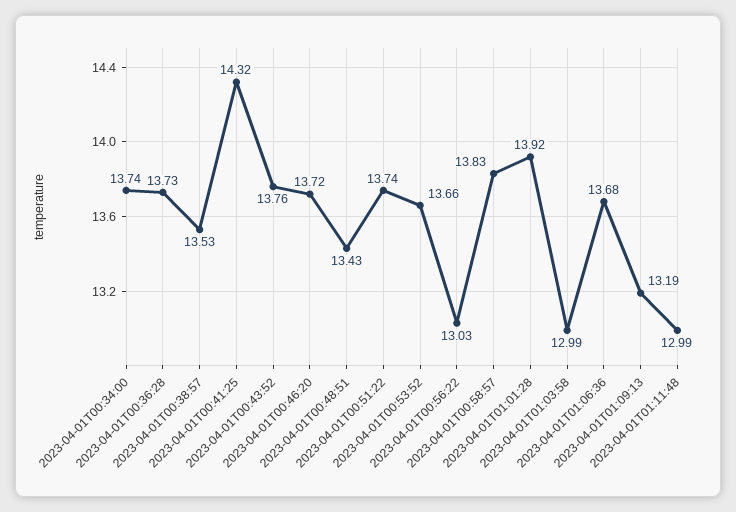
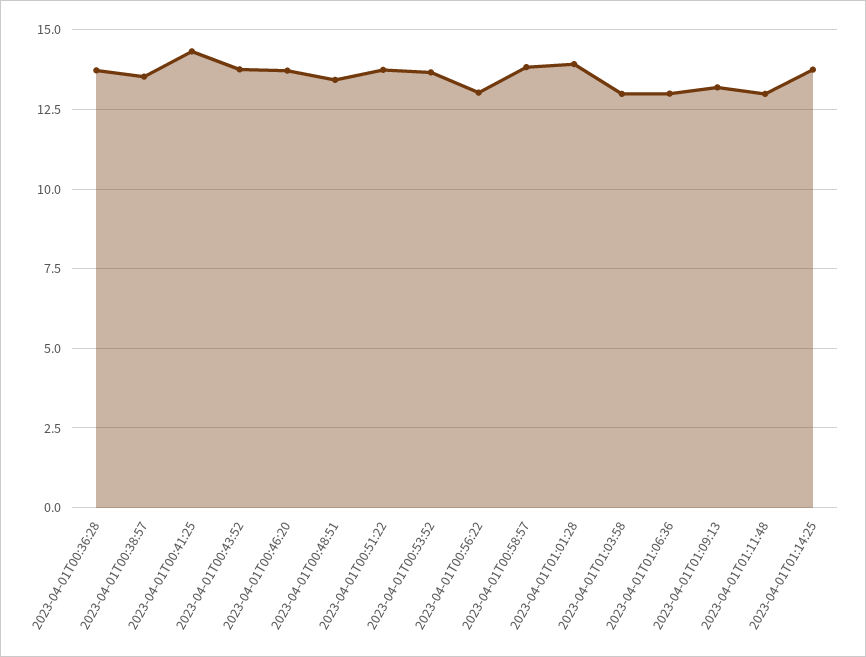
2023-04-01T00:34:00: 13.74 -> none
2023-04-01T01:06:36: 13.68 -> 13
2023-04-01T01:14:25: none -> 13.75

